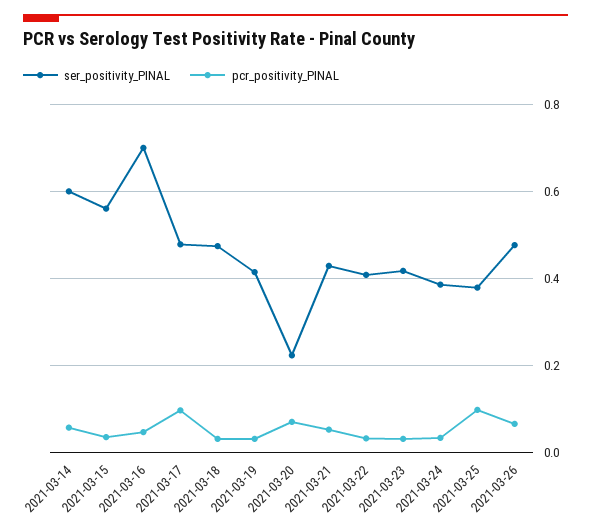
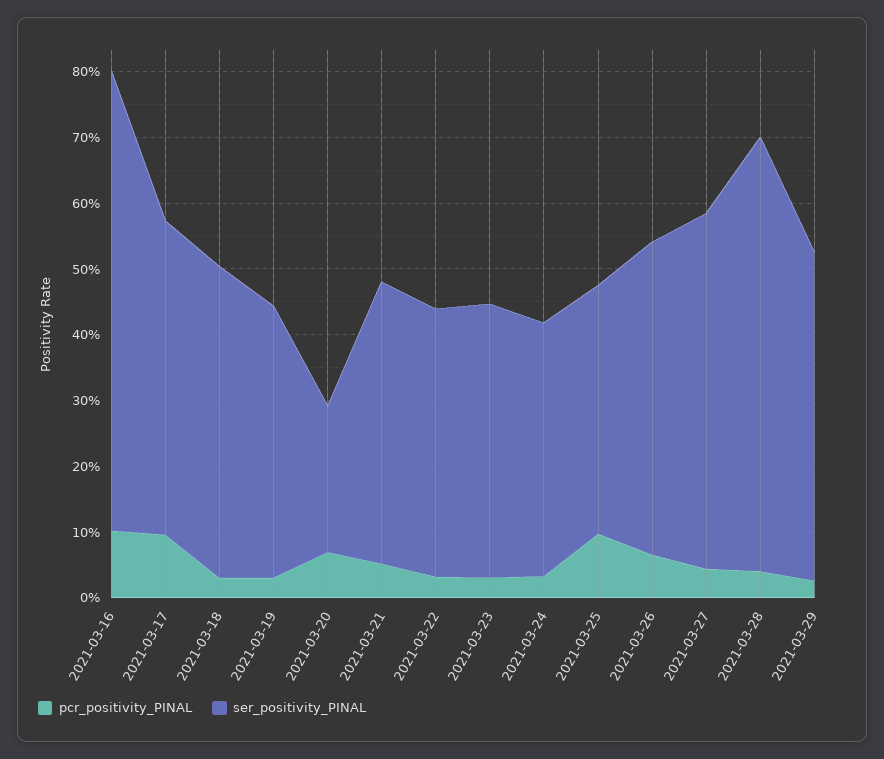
ser_positivity_PINAL, 2021-03-14: 0.6 -> none
pcr_positivity_PINAL, 2021-03-14: 0.06 -> none
ser_positivity_PINAL, 2021-03-15: 0.56 -> none
pcr_positivity_PINAL, 2021-03-15: 0.04 -> none
pcr_positivity_PINAL, 2021-03-16: 0.04 -> 0.1
pcr_positivity_PINAL, 2021-03-27: none -> 0.04
ser_positivity_PINAL, 2021-03-27: none -> 0.54
pcr_positivity_PINAL, 2021-03-28: none -> 0.04
ser_positivity_PINAL, 2021-03-28: none -> 0.66
pcr_positivity_PINAL, 2021-03-29: none -> 0.02
ser_positivity_PINAL, 2021-03-29: none -> 0.5

